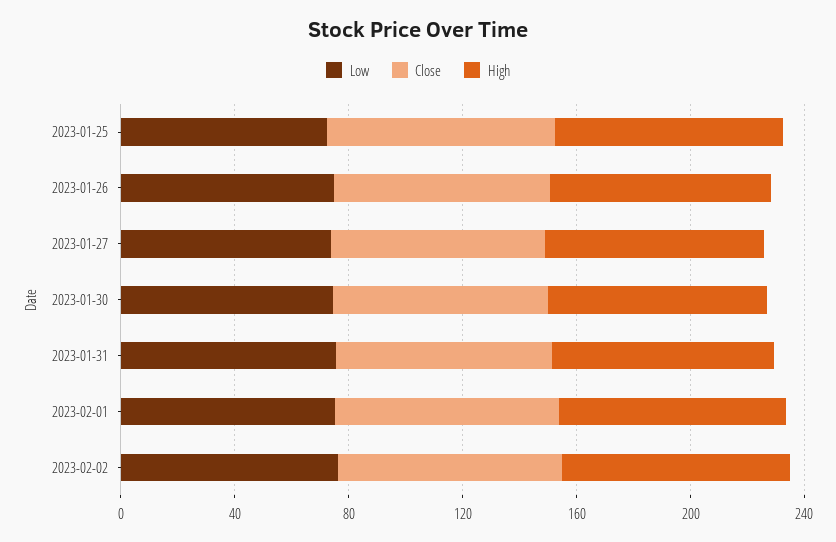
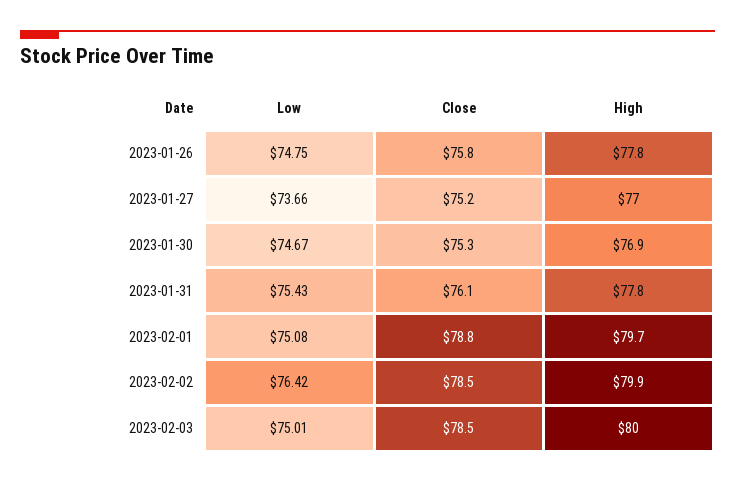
Low, 2023-01-25: 70 -> none
Close, 2023-01-25: 80 -> none
High, 2023-01-25: 80 -> none
Low, 2023-02-03: none -> 75.01
Close, 2023-02-03: none -> 78.5
High, 2023-02-03: none -> 80

